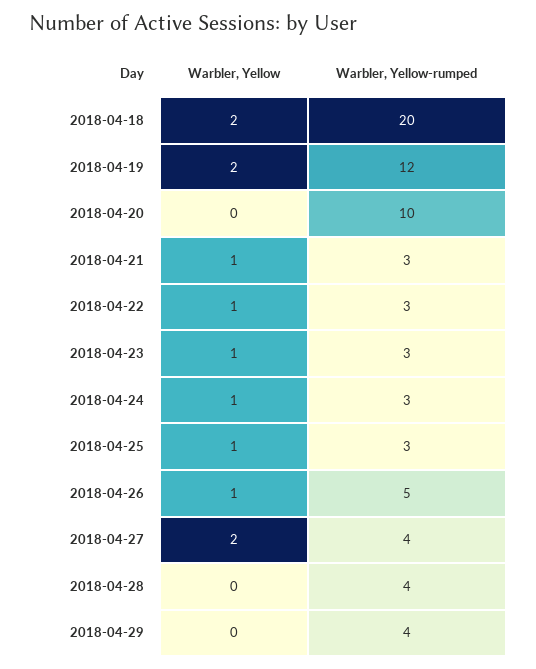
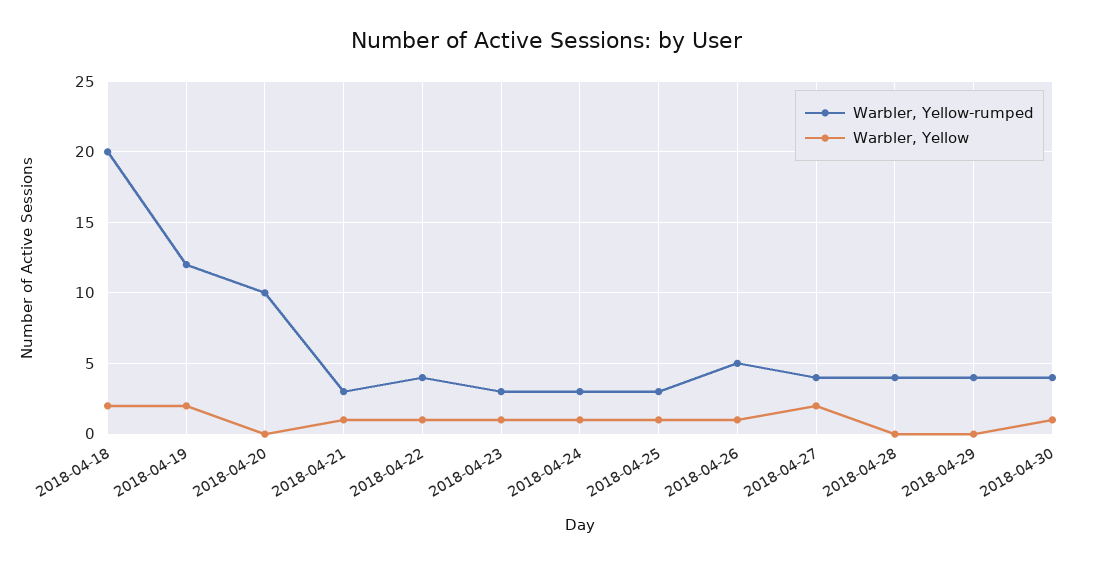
Warbler, Yellow-rumped, 2018-04-22: 3 -> 4
Warbler, Yellow-rumped, 2018-04-30: none -> 4
Warbler, Yellow, 2018-04-30: none -> 1

